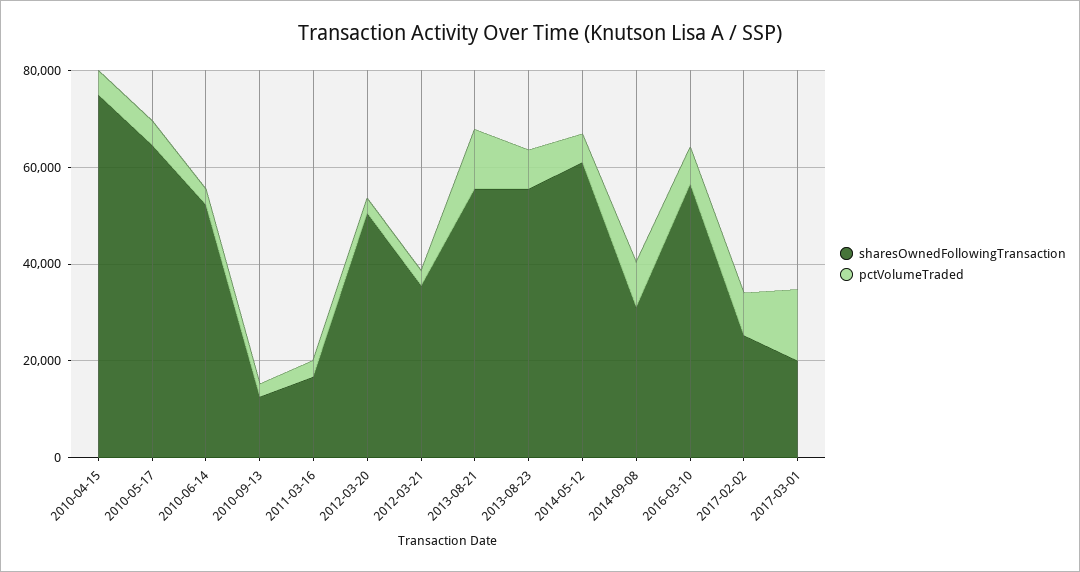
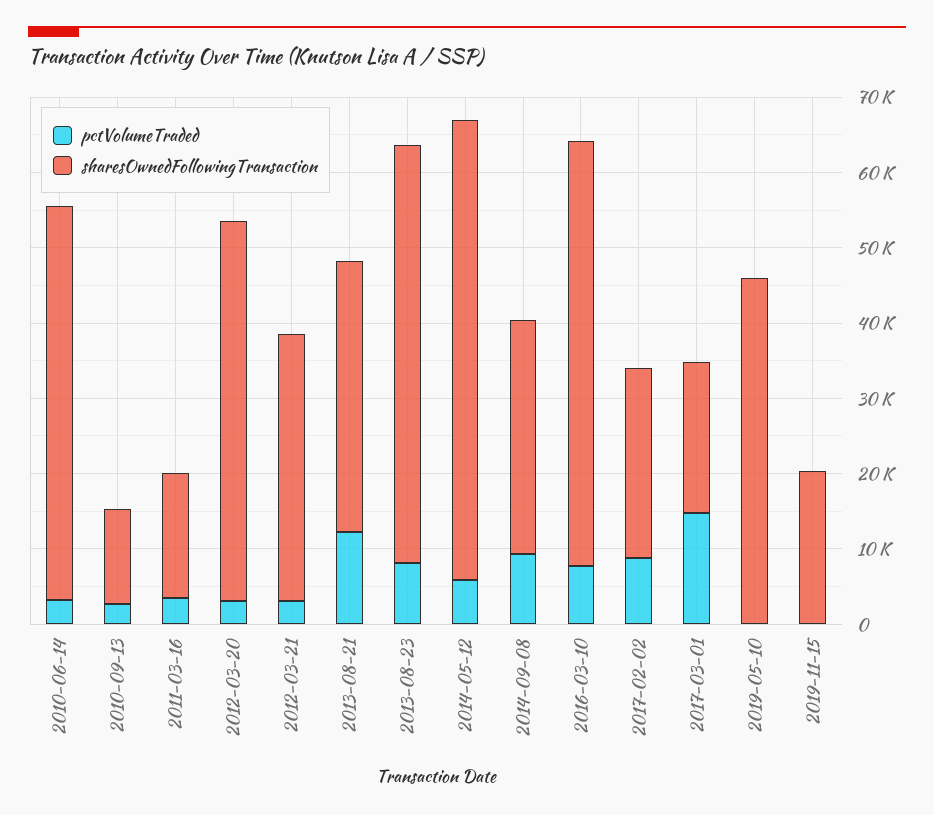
sharesOwnedFollowingTransaction, 2010-04-15: 75000 -> none
pctVolumeTraded, 2010-04-15: 5000 -> none
sharesOwnedFollowingTransaction, 2010-05-17: 65000 -> none
pctVolumeTraded, 2010-05-17: 5000 -> none
sharesOwnedFollowingTransaction, 2013-08-21: 55000 -> 36000
pctVolumeTraded, 2019-05-10: none -> 0
sharesOwnedFollowingTransaction, 2019-05-10: none -> 46000
pctVolumeTraded, 2019-11-15: none -> 0
sharesOwnedFollowingTransaction, 2019-11-15: none -> 20000

